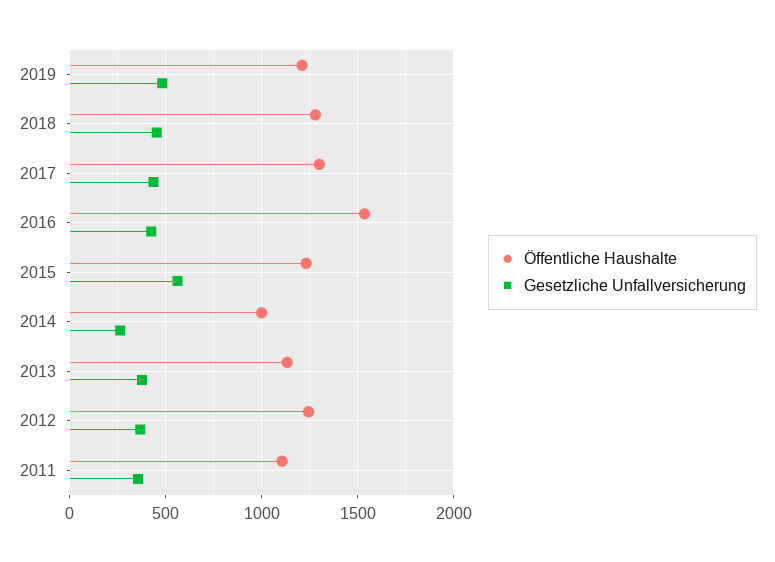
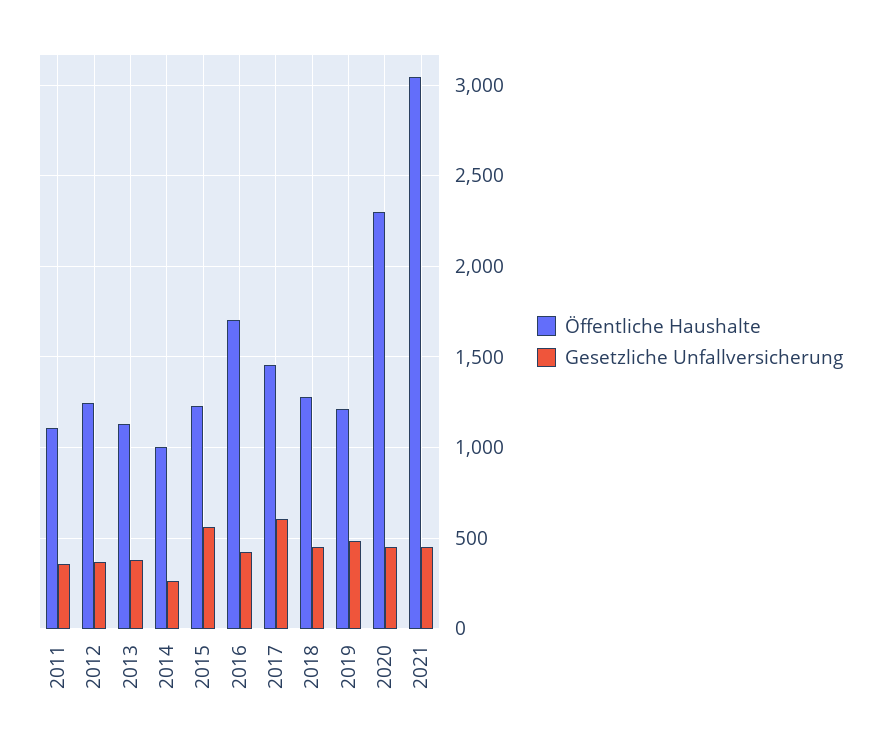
Öffentliche Haushalte, 2017: 1300 -> 1450
Gesetzliche Unfallversicherung, 2017: 450 -> 600
Öffentliche Haushalte, 2016: 1550 -> 1700
Öffentliche Haushalte, 2020: none -> 2300
Gesetzliche Unfallversicherung, 2020: none -> 450
Öffentliche Haushalte, 2021: none -> 3050
Gesetzliche Unfallversicherung, 2021: none -> 450

